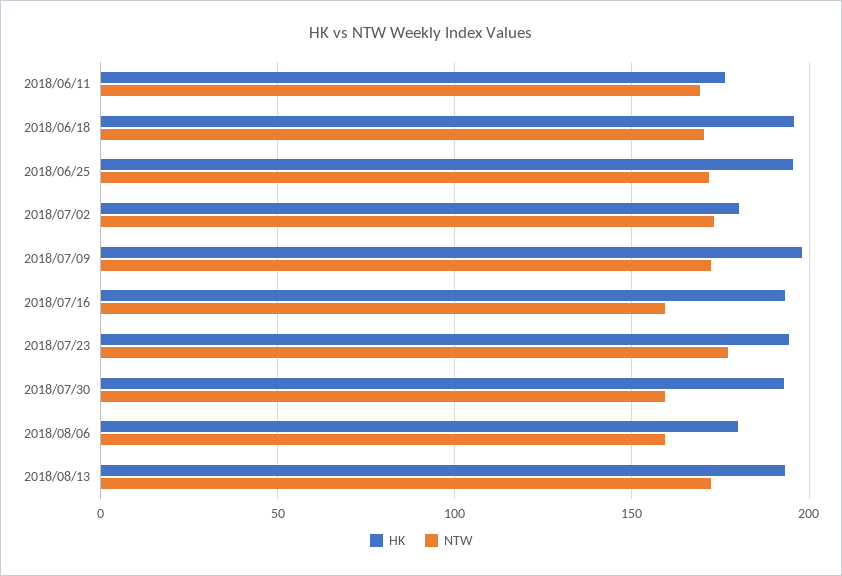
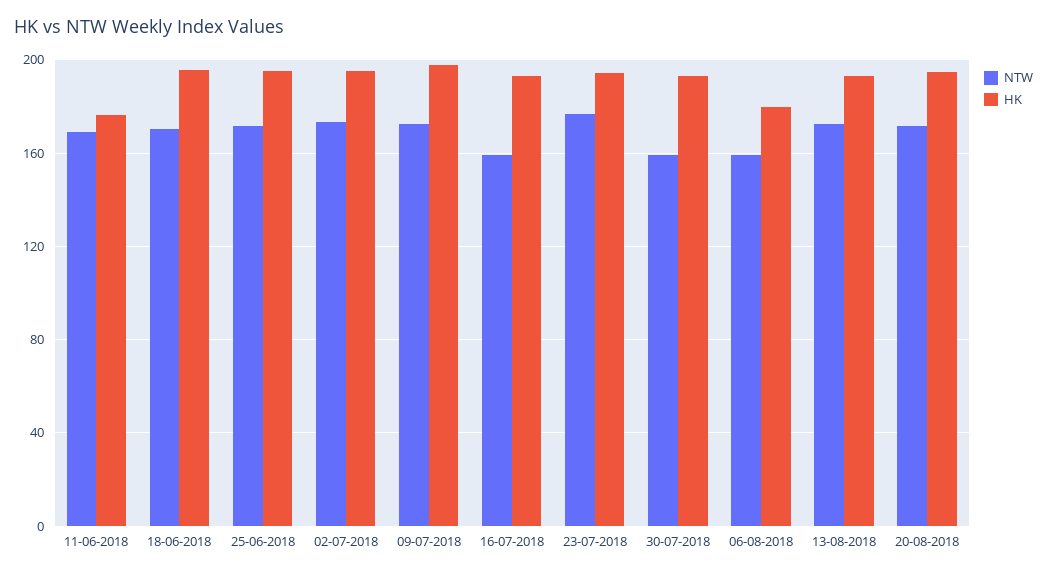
HK, 2018/07/02: 180 -> 195
NTW, 20-08-2018: none -> 170
HK, 20-08-2018: none -> 195

